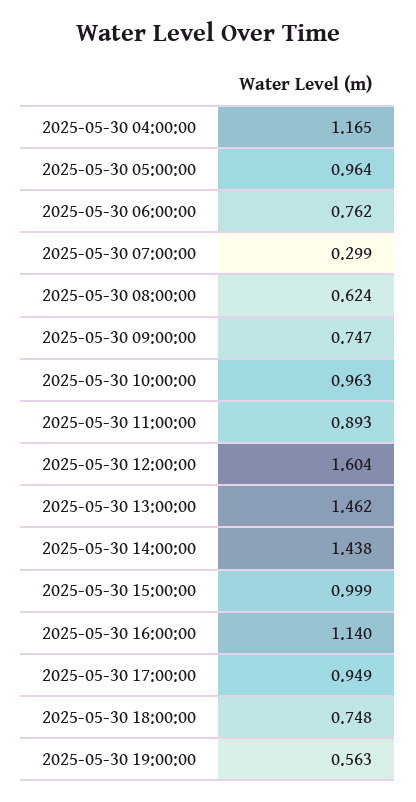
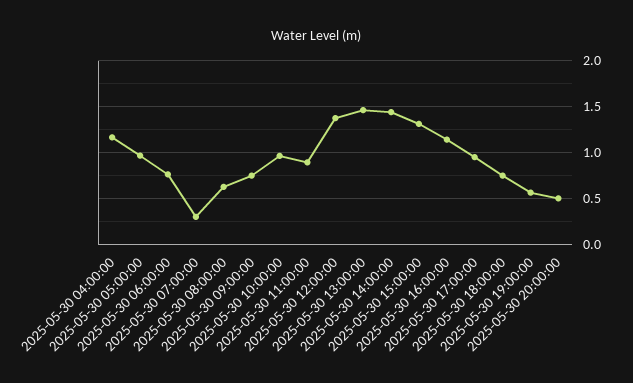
2025-05-30 12:00:00: 1.604 -> 1.4
2025-05-30 15:00:00: 0.999 -> 1.3
2025-05-30 20:00:00: none -> 0.5

